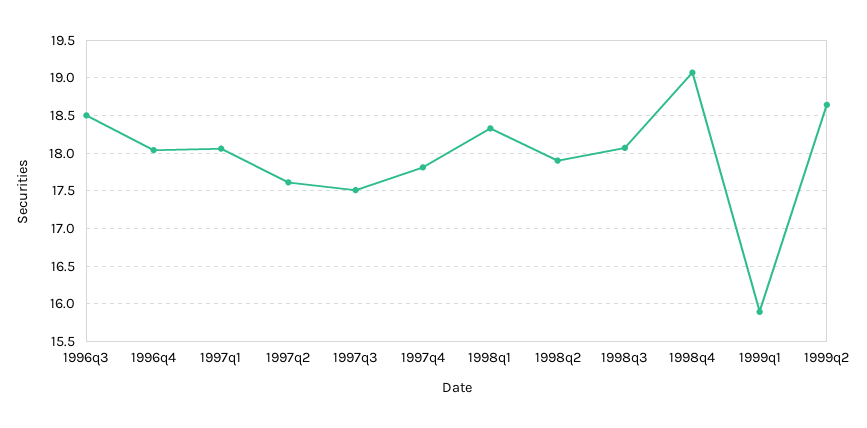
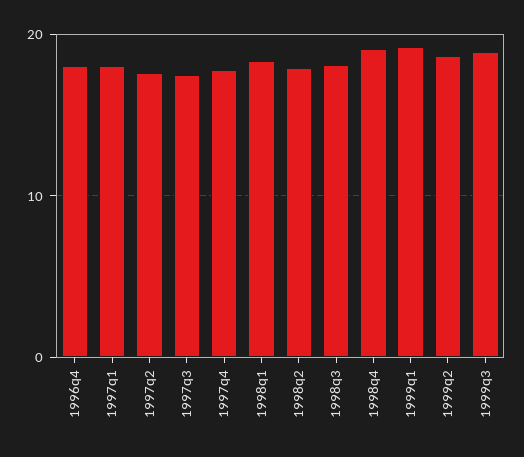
1996q3: 18.5 -> none
1999q1: 15.9 -> 19
1999q3: none -> 19

